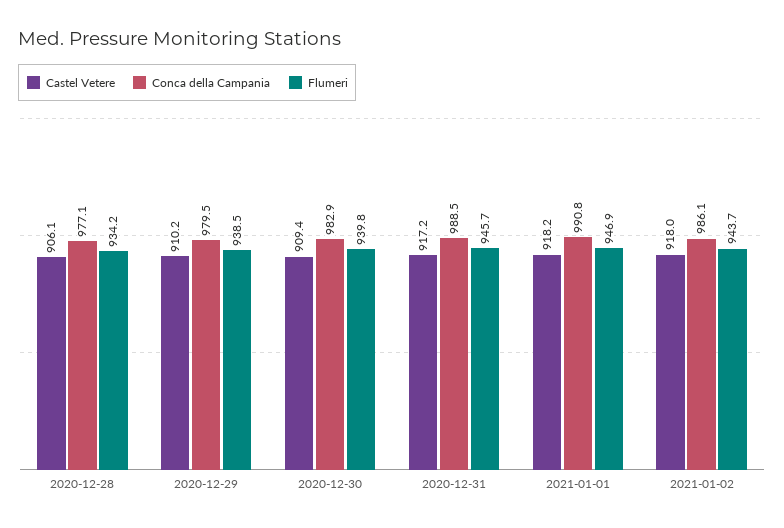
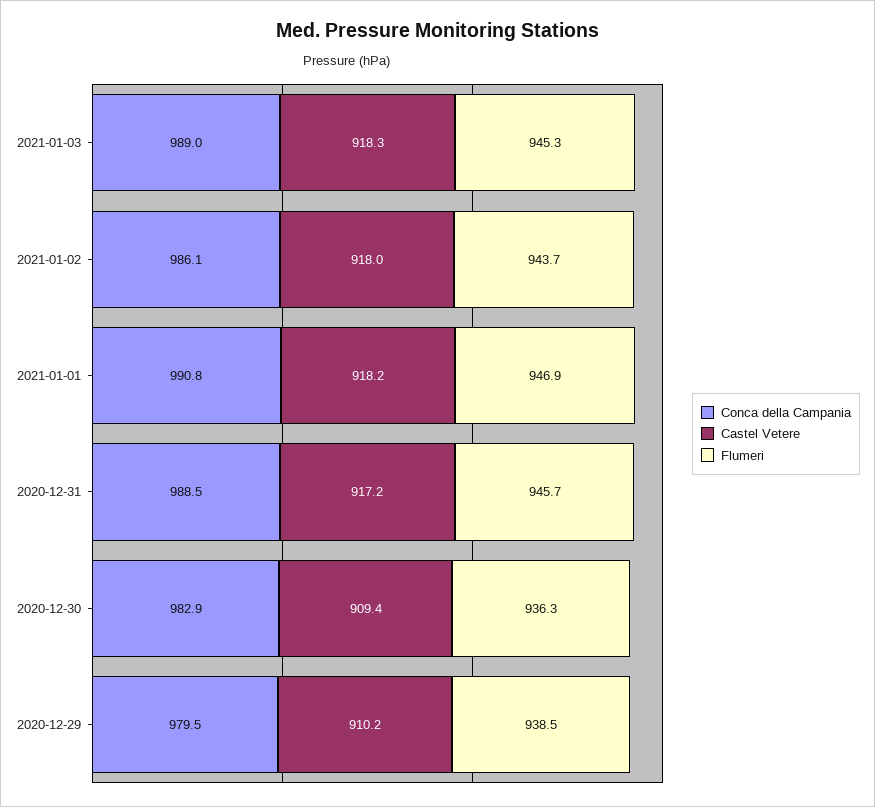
Castel Vetere, 2020-12-28: 906.1 -> none
Conca della Campania, 2020-12-28: 977.1 -> none
Flumeri, 2020-12-28: 934.2 -> none
Flumeri, 2020-12-30: 939.8 -> 936.3
Conca della Campania, 2021-01-03: none -> 989
Castel Vetere, 2021-01-03: none -> 918.3
Flumeri, 2021-01-03: none -> 945.3

